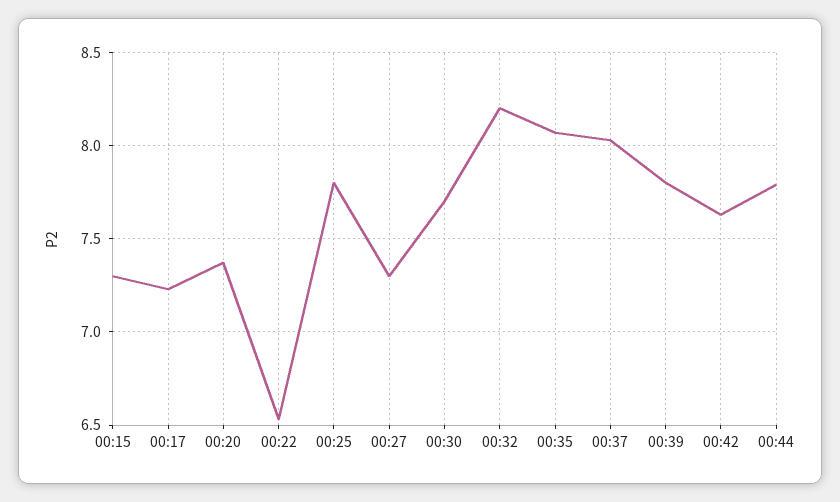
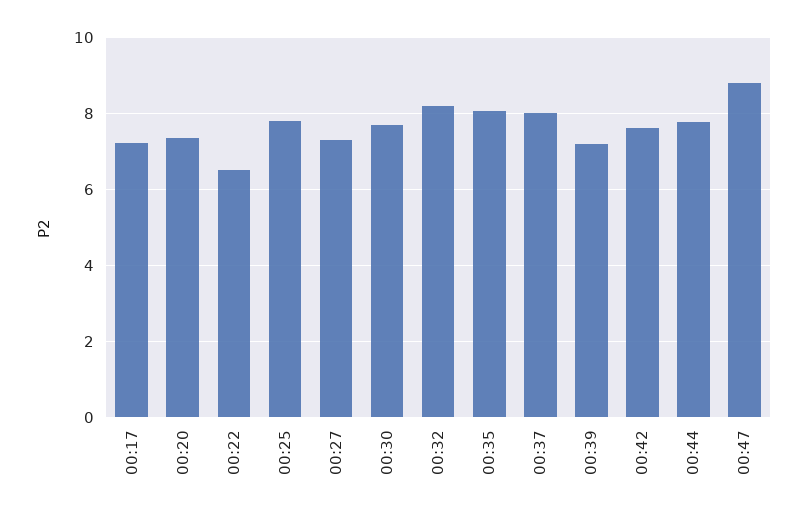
00:15: 7.3 -> none
00:39: 7.8 -> 7.2
00:47: none -> 8.8

